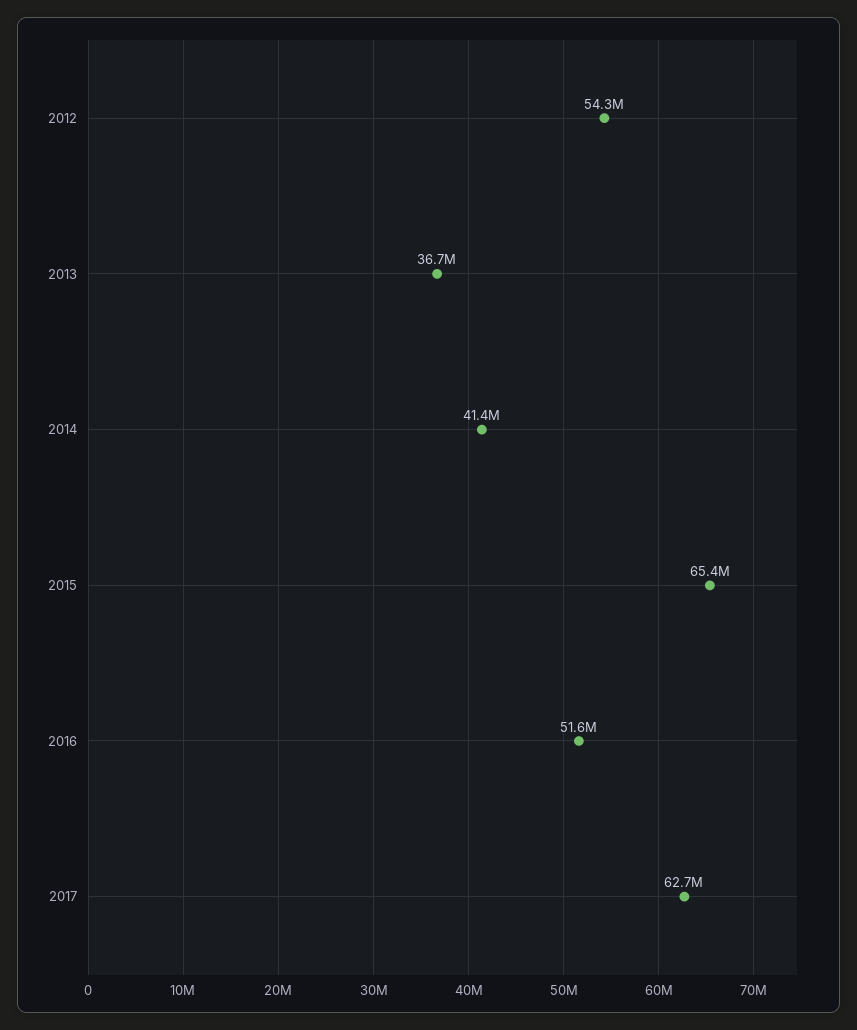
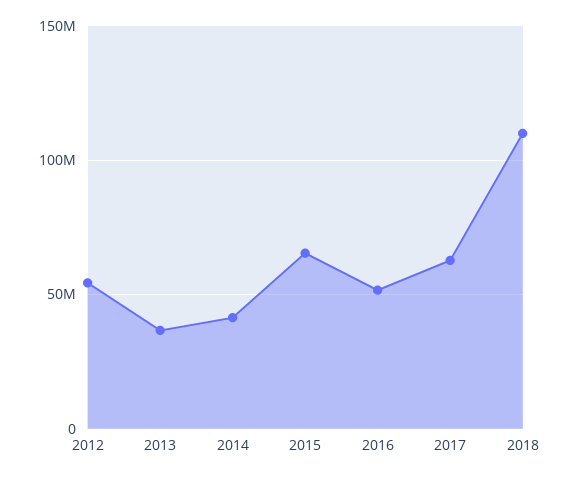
2018: none -> 110000000

